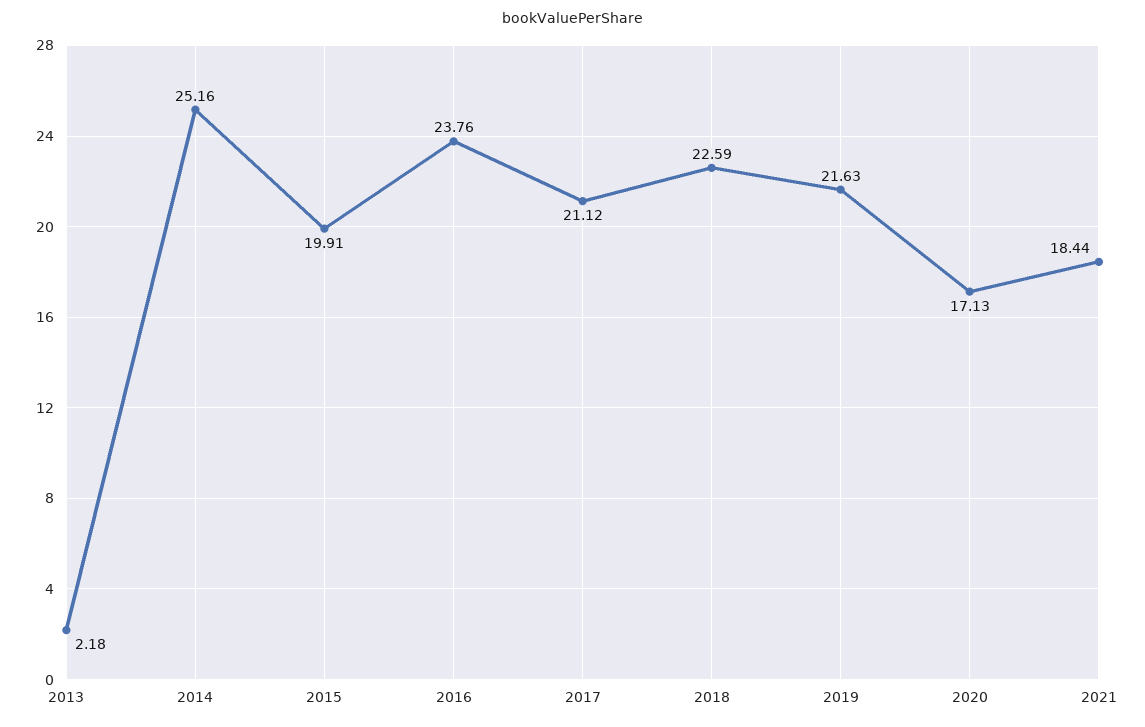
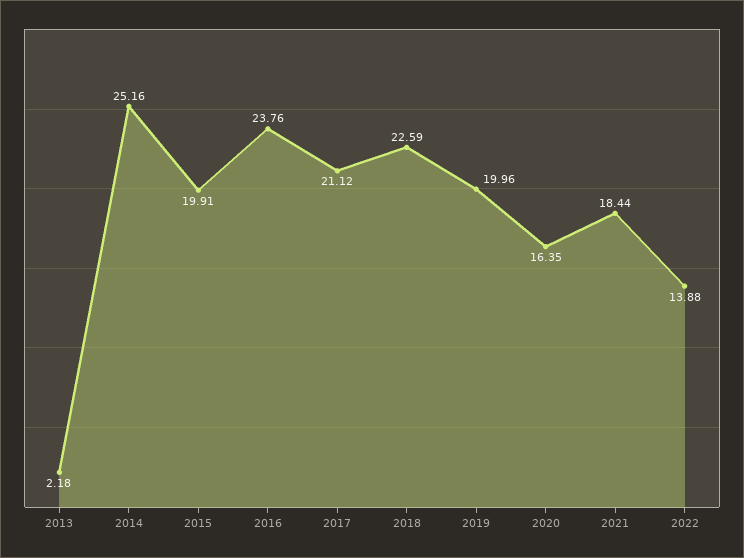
2019: 21.63 -> 19.96
2020: 17.13 -> 16.35
2022: none -> 13.88

